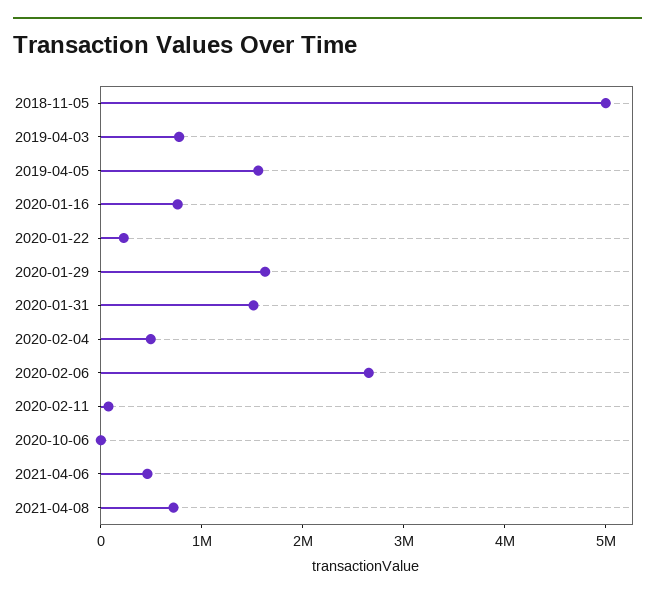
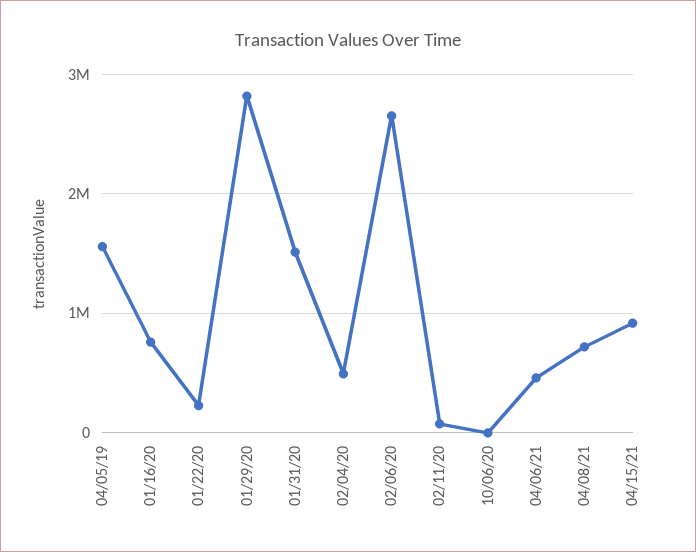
2018-11-05: 5000000 -> none
2019-04-03: 800000 -> none
2020-01-29: 1600000 -> 2800000
04/15/21: none -> 900000

